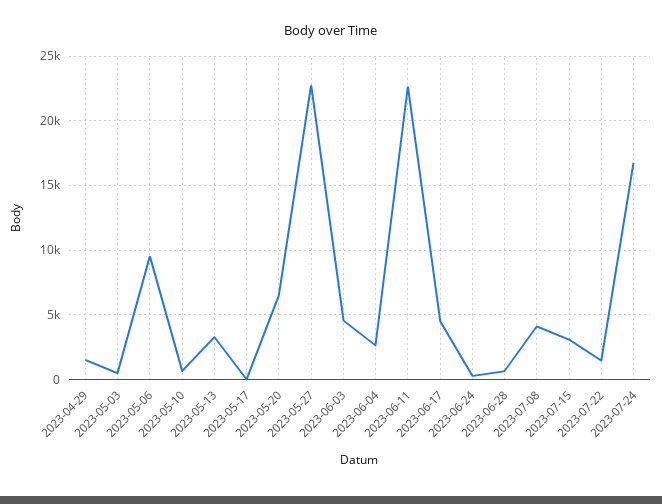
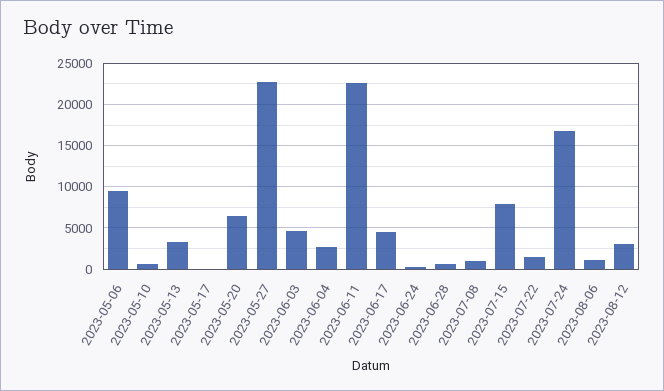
2023-04-29: 1500 -> none
2023-05-03: 500 -> none
2023-07-08: 4000 -> 1000
2023-07-15: 3000 -> 8000
2023-08-06: none -> 1000
2023-08-12: none -> 3000

